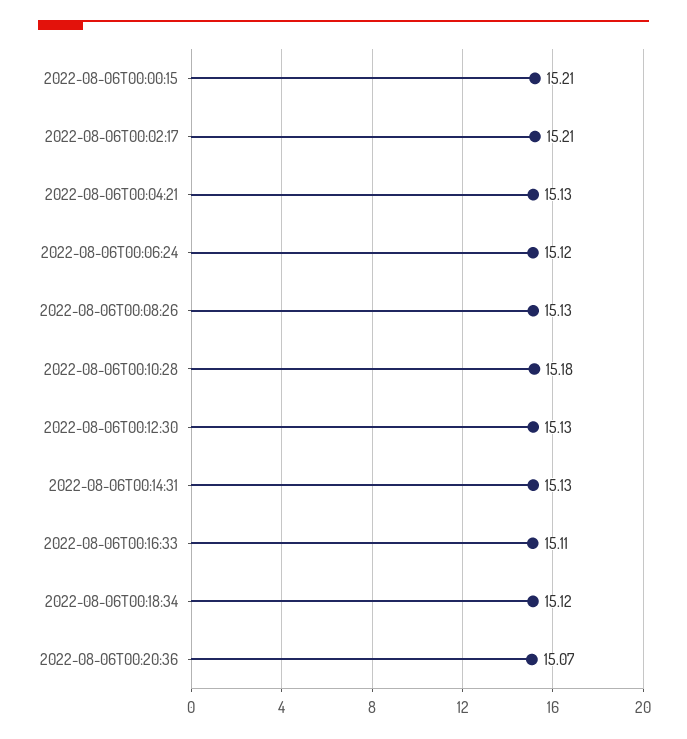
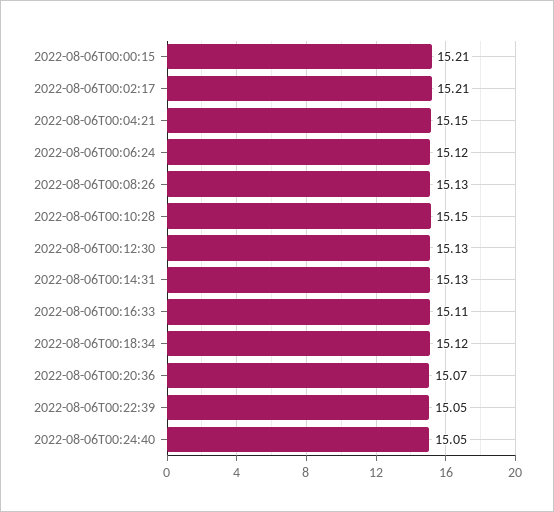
2022-08-06T00:04:21: 15.13 -> 15.15
2022-08-06T00:10:28: 15.18 -> 15.15
2022-08-06T00:22:39: none -> 15.05
2022-08-06T00:24:40: none -> 15.05

